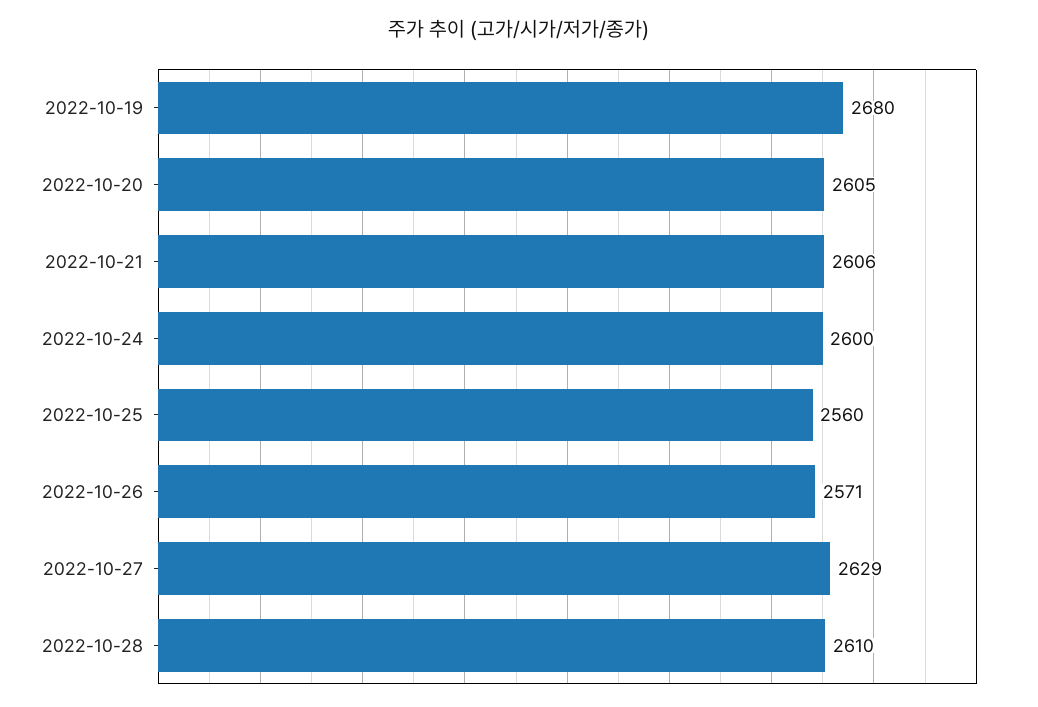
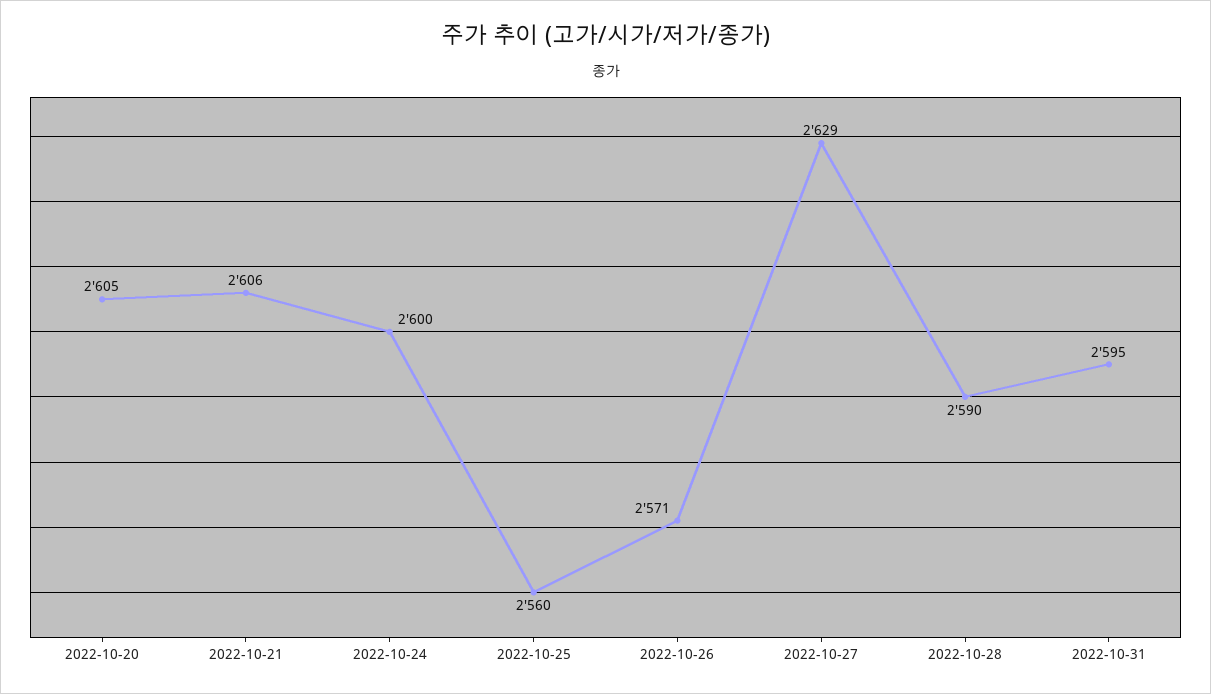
2022-10-19: 2680 -> none
2022-10-28: 2610 -> 2590
2022-10-31: none -> 2595

